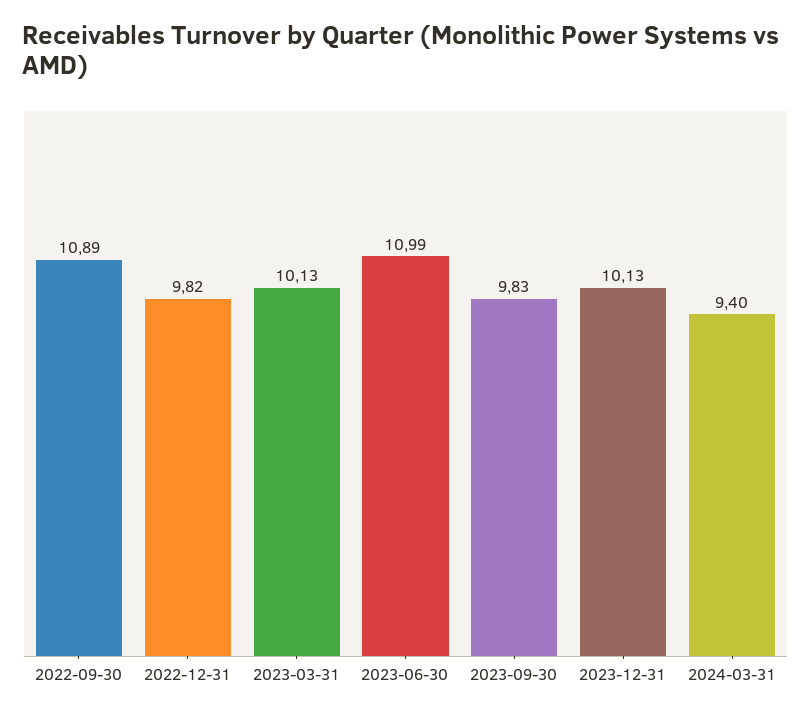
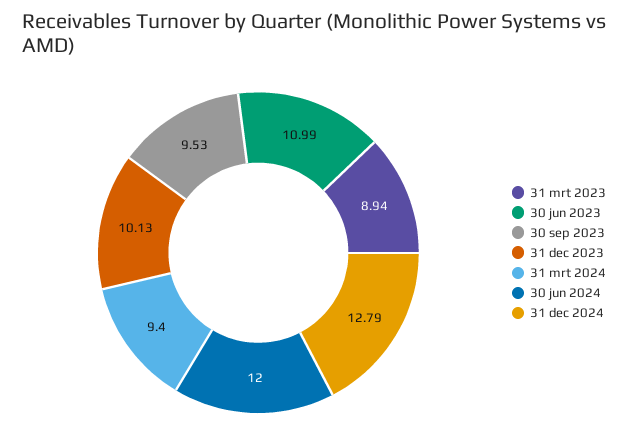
2022-09-30: 10.89 -> none
2022-12-31: 9.82 -> none
2023-03-31: 10.13 -> 8.94
2023-09-30: 9.83 -> 9.53
30 jun 2024: none -> 12
31 dec 2024: none -> 12.79

